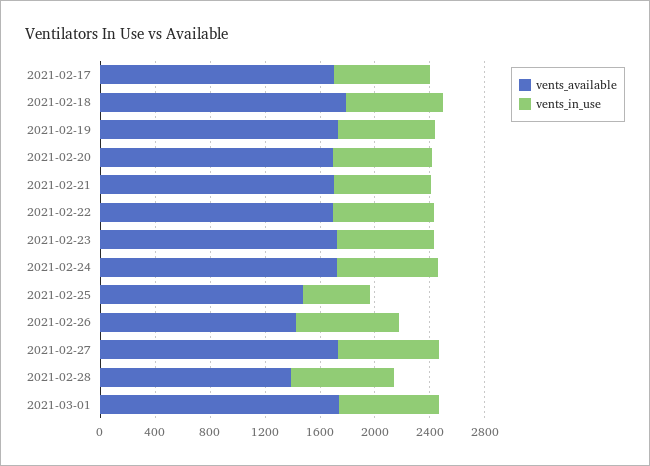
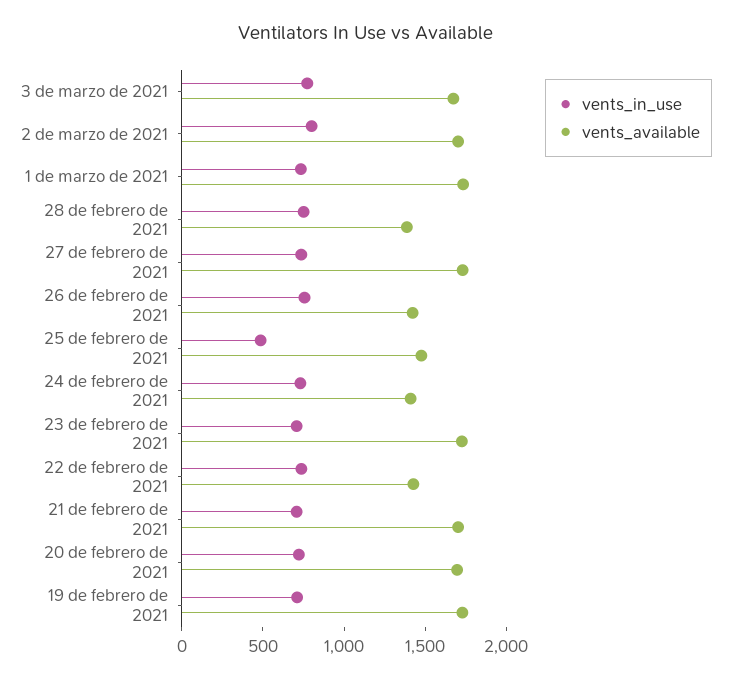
vents_available, 2021-02-17: 1700 -> none
vents_in_use, 2021-02-17: 700 -> none
vents_available, 2021-02-18: 1800 -> none
vents_in_use, 2021-02-18: 700 -> none
vents_available, 2021-02-22: 1700 -> 1400
vents_available, 2021-02-24: 1700 -> 1400
vents_in_use, 3 de marzo de 2021: none -> 800
vents_available, 3 de marzo de 2021: none -> 1700
vents_in_use, 2 de marzo de 2021: none -> 800
vents_available, 2 de marzo de 2021: none -> 1700

